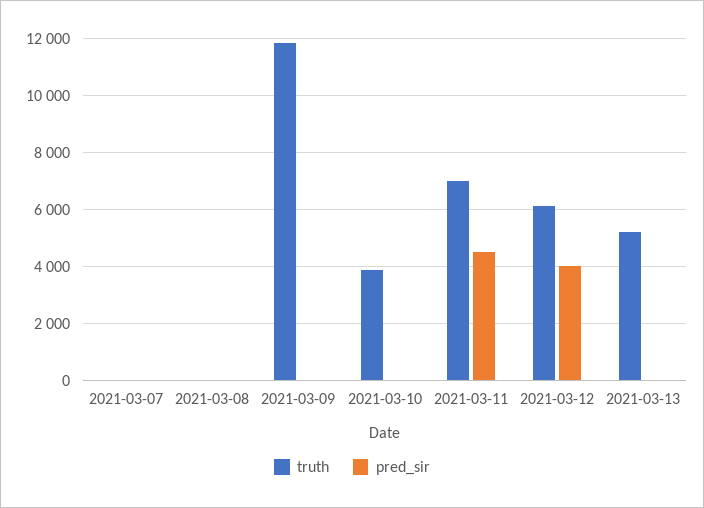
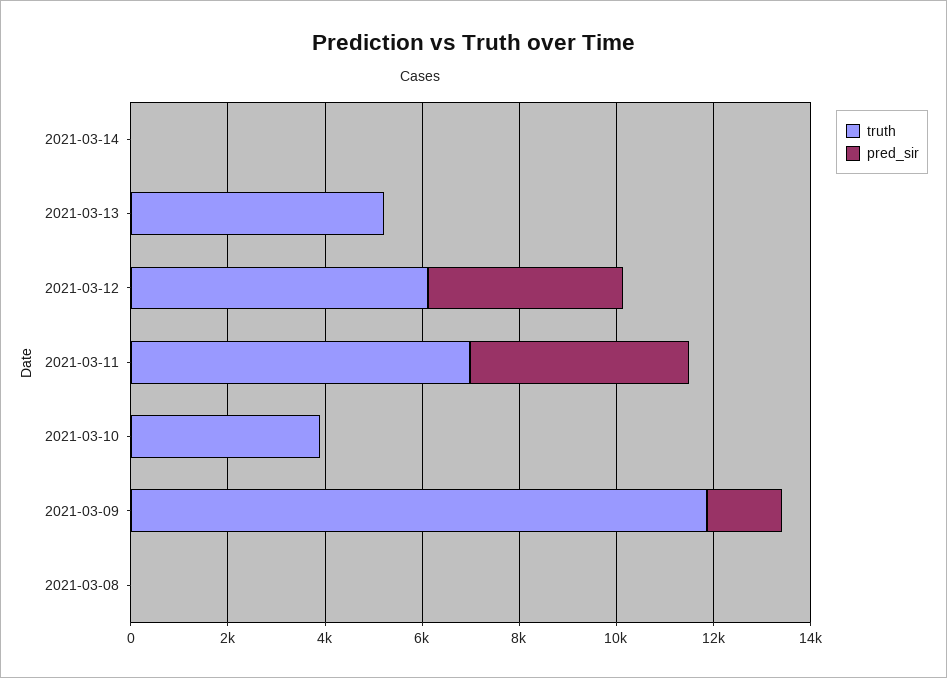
truth, 2021-03-07: 0 -> none
pred_sir, 2021-03-07: 0 -> none
pred_sir, 2021-03-09: 0 -> 1500
truth, 2021-03-14: none -> 0
pred_sir, 2021-03-14: none -> 0

